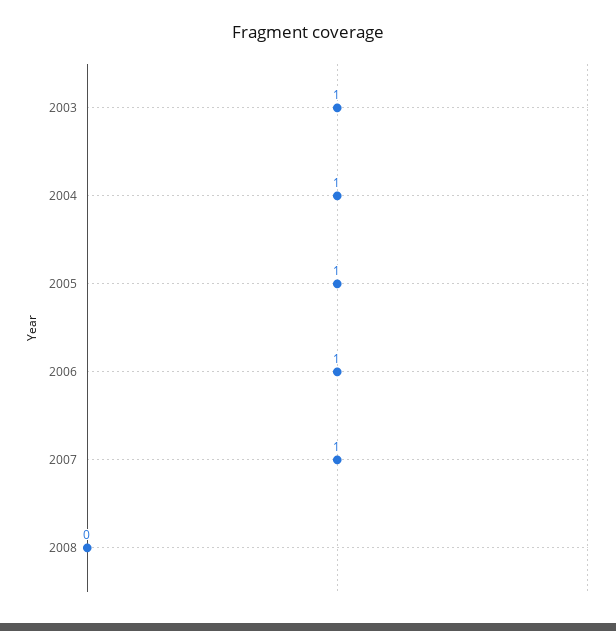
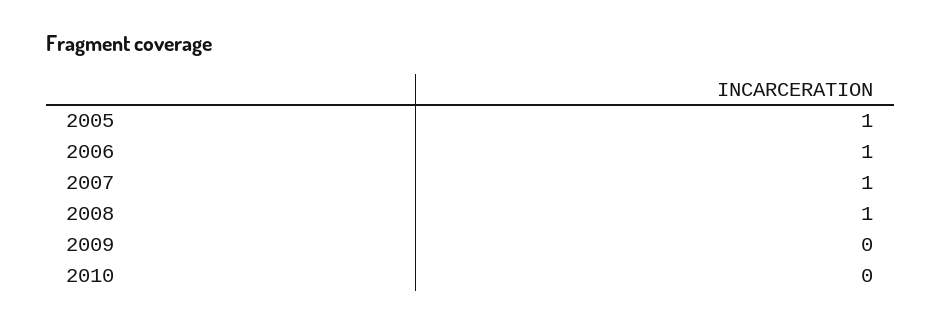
2003: 1 -> none
2004: 1 -> none
2008: 0 -> 1
2009: none -> 0
2010: none -> 0

